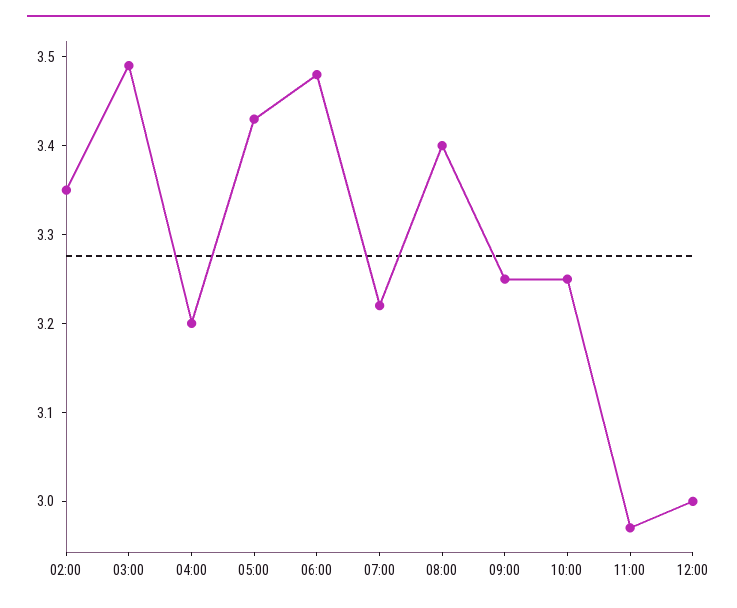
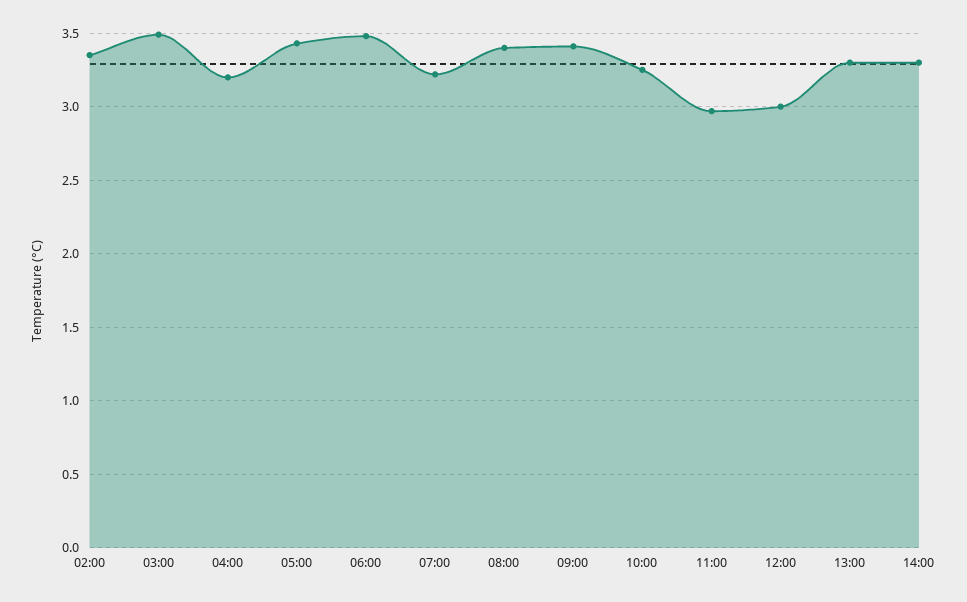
09:00: 3.25 -> 3.4
13:00: none -> 3.3
14:00: none -> 3.3

